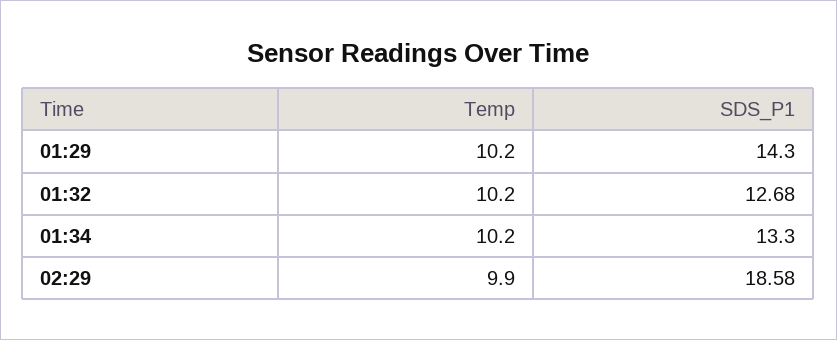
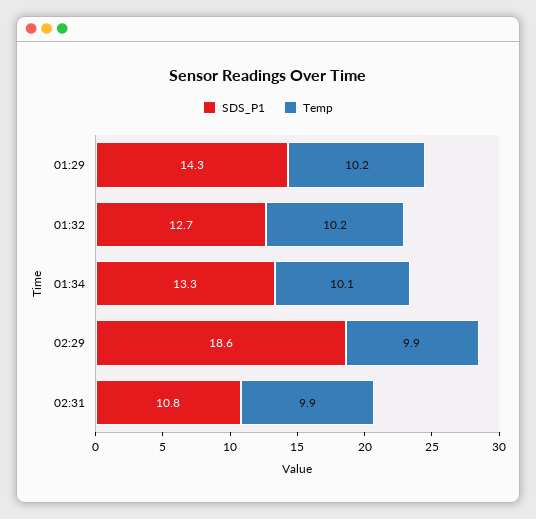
Temp, 01:34: 10.2 -> 10.1
SDS_P1, 02:31: none -> 10.8
Temp, 02:31: none -> 9.9

